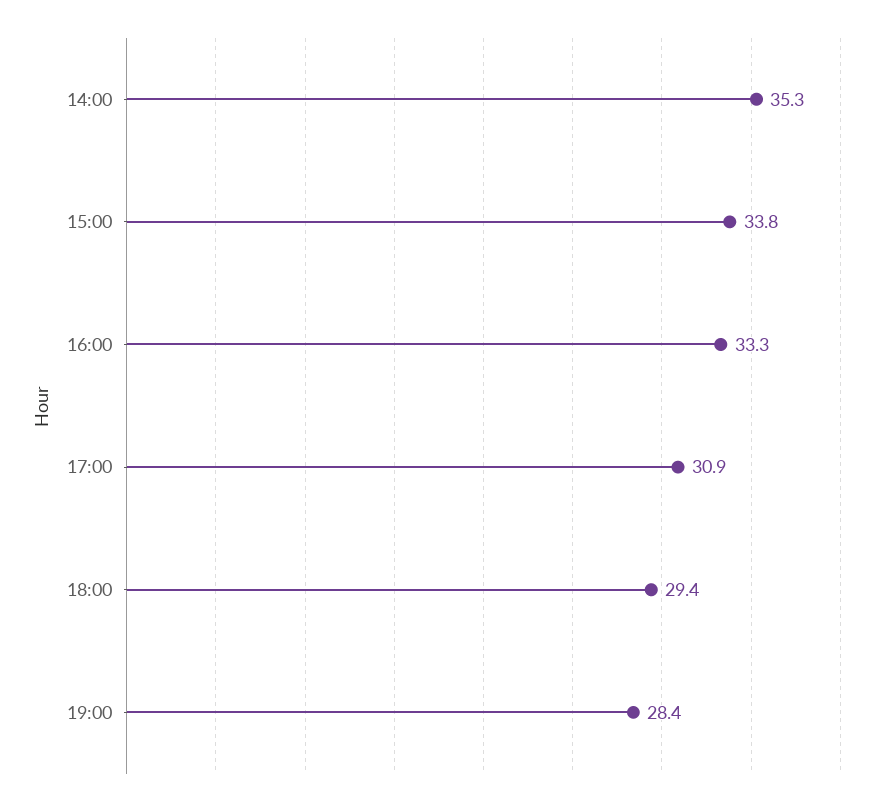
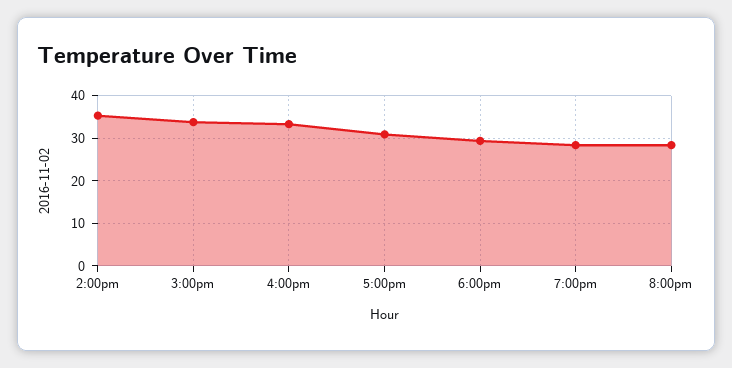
8:00pm: none -> 28

